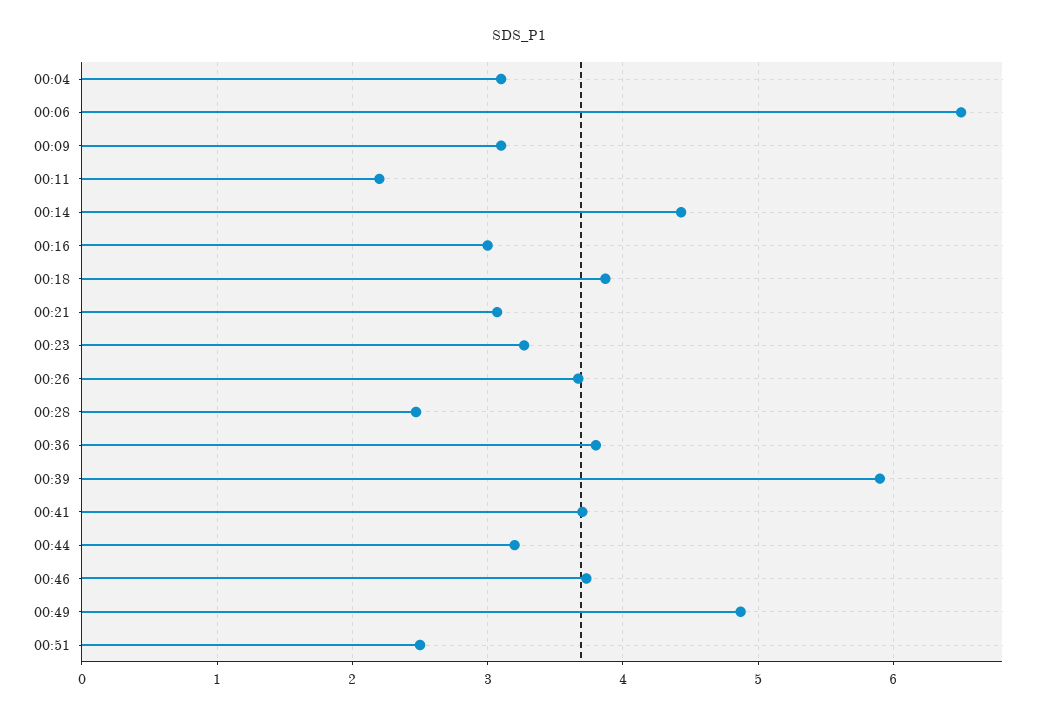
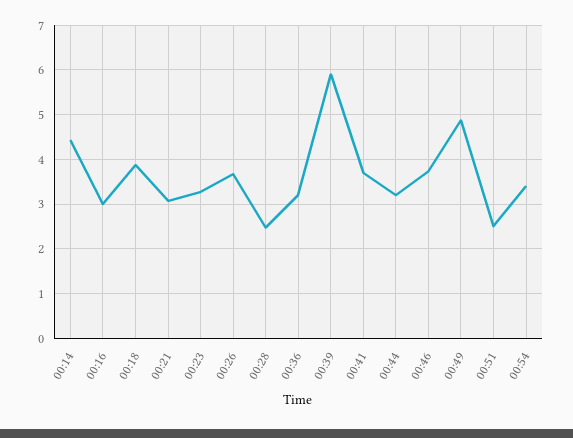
00:04: 3.1 -> none
00:06: 6.5 -> none
00:09: 3.1 -> none
00:11: 2.2 -> none
00:36: 3.8 -> 3.2
00:54: none -> 3.4

